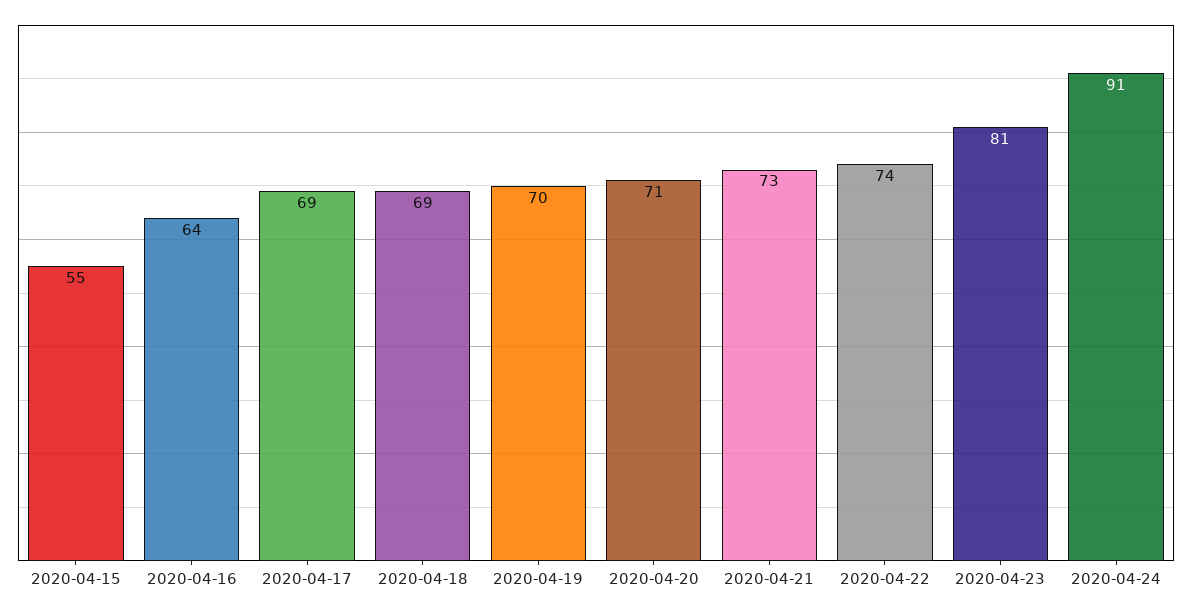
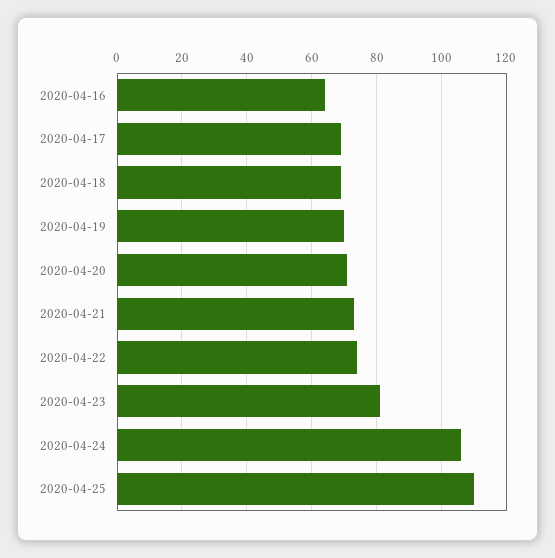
2020-04-15: 55 -> none
2020-04-24: 91 -> 105
2020-04-25: none -> 110

